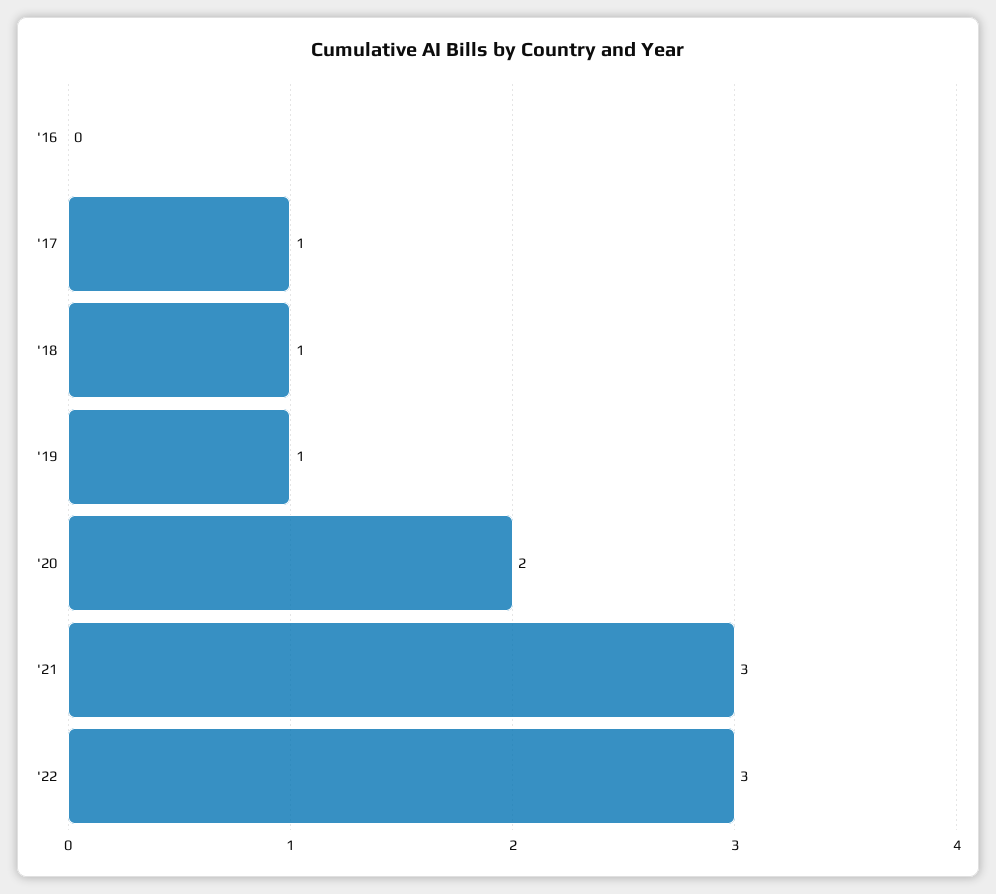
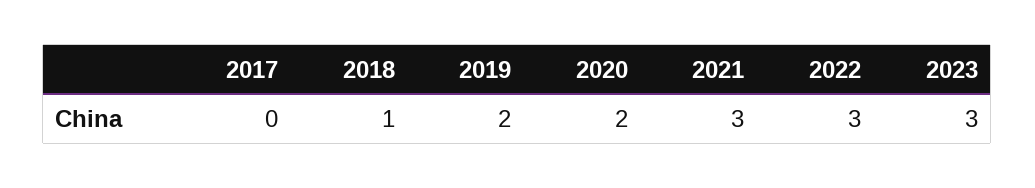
'16: 0 -> none
'17: 1 -> 0
'19: 1 -> 2
2023: none -> 3

